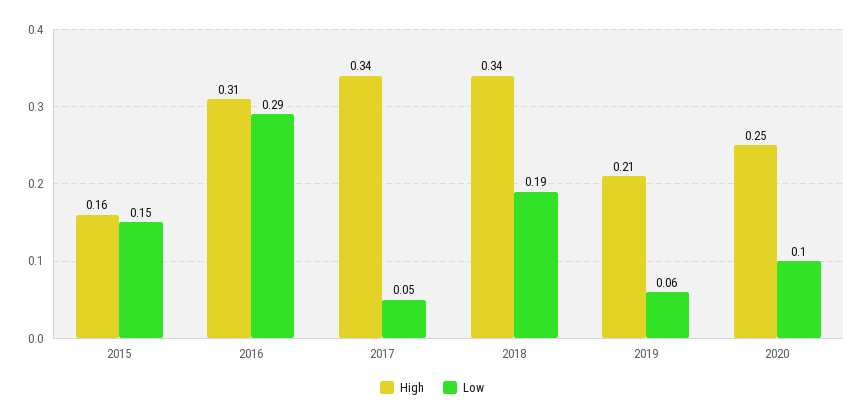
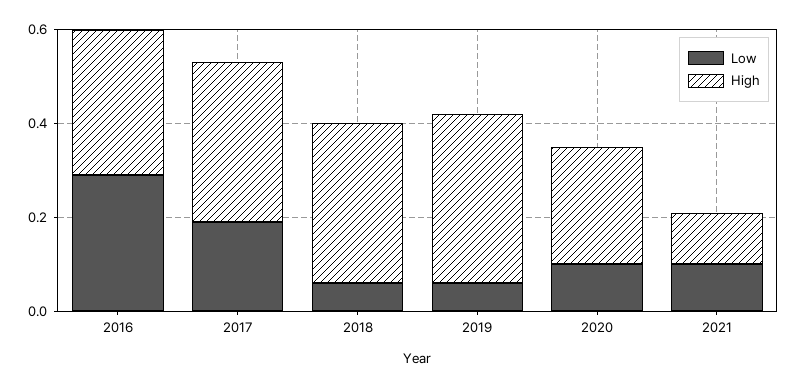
High, 2015: 0.16 -> none
Low, 2015: 0.15 -> none
Low, 2017: 0.05 -> 0.2
Low, 2018: 0.19 -> 0.05
High, 2019: 0.21 -> 0.35
Low, 2021: none -> 0.1
High, 2021: none -> 0.1

